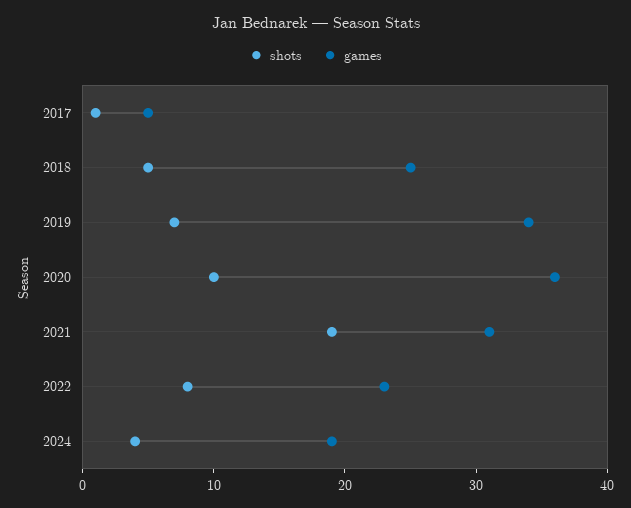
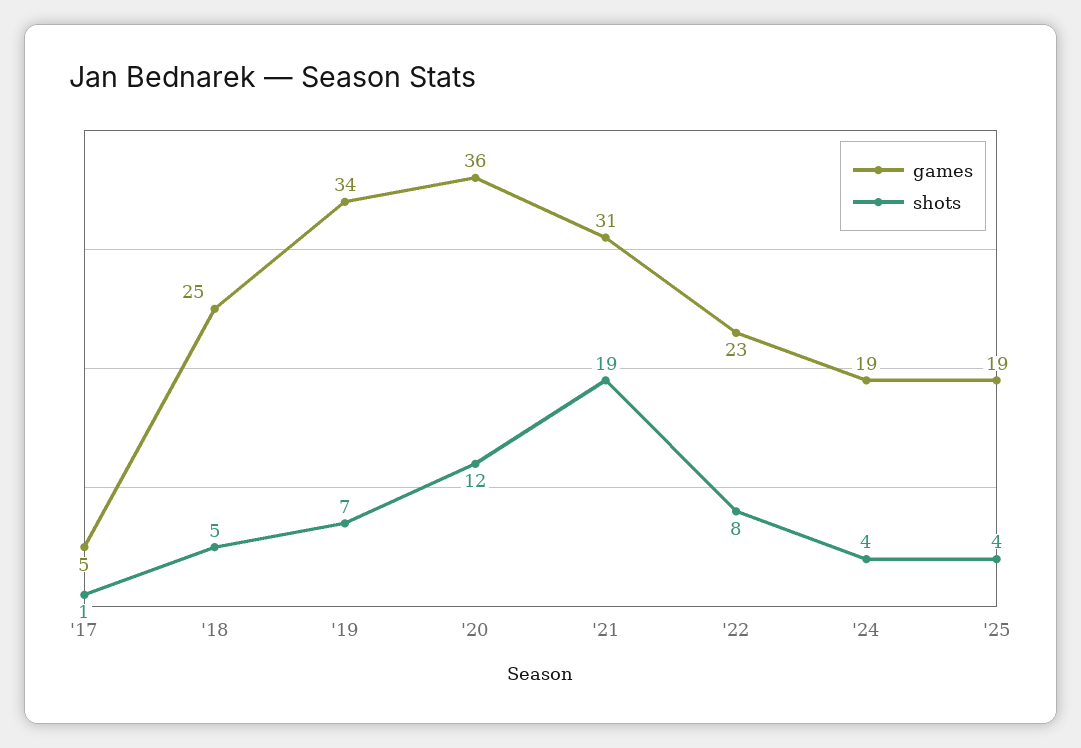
shots, 2020: 10 -> 12
games, '25: none -> 19
shots, '25: none -> 4

